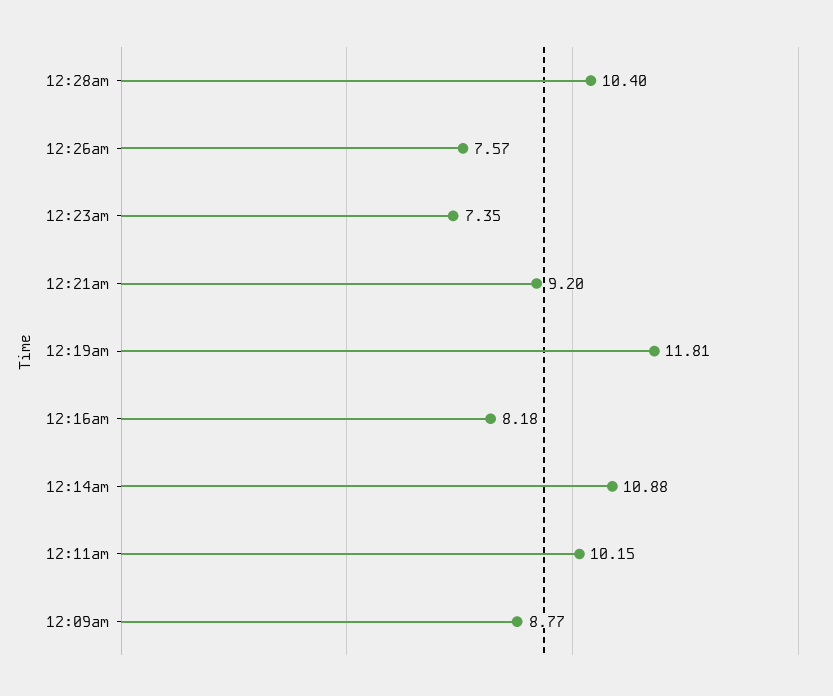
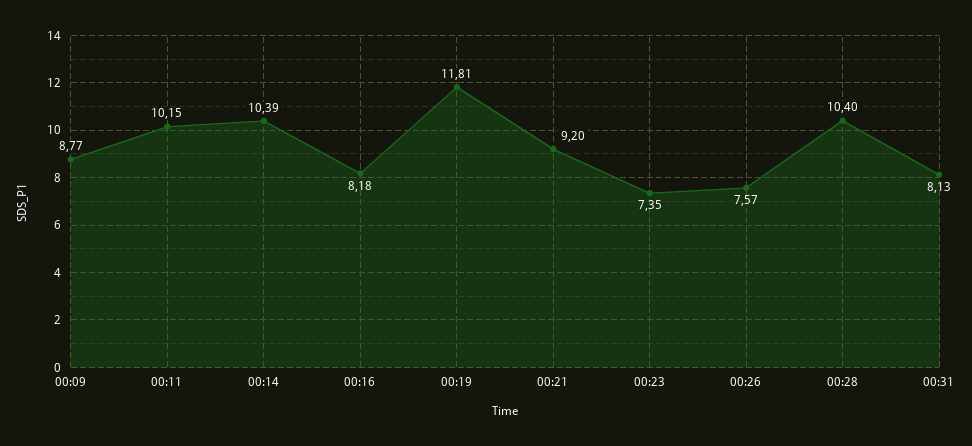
12:14am: 10.88 -> 10.39
00:31: none -> 8.13

